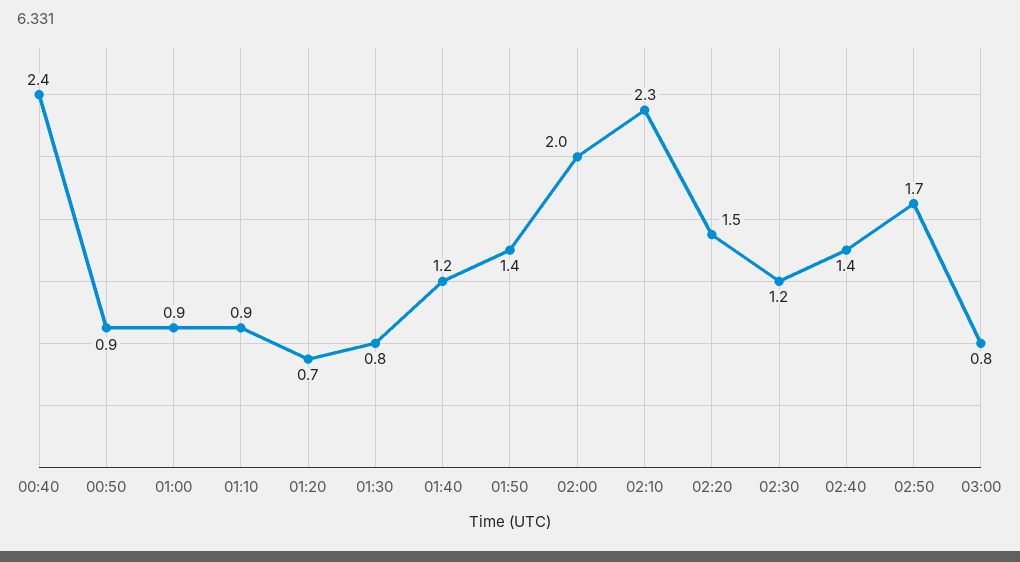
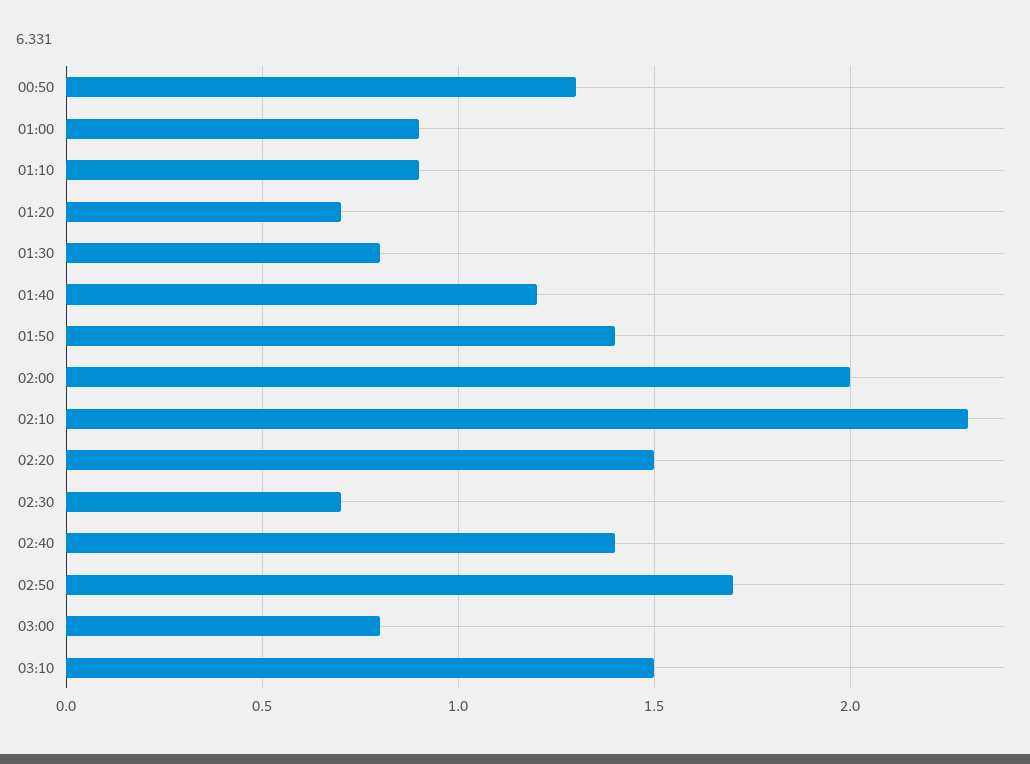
00:40: 2.4 -> none
00:50: 0.9 -> 1.3
02:30: 1.2 -> 0.7
03:10: none -> 1.5

